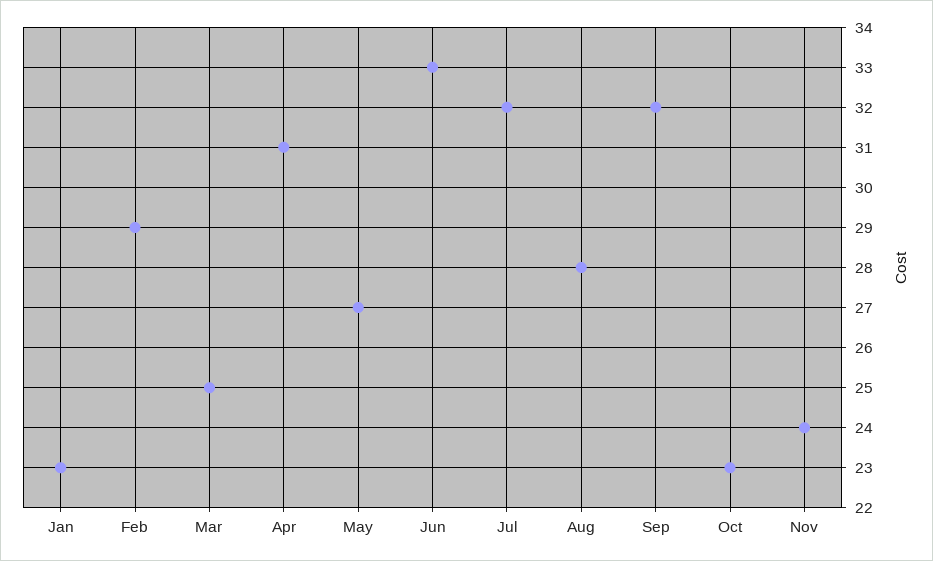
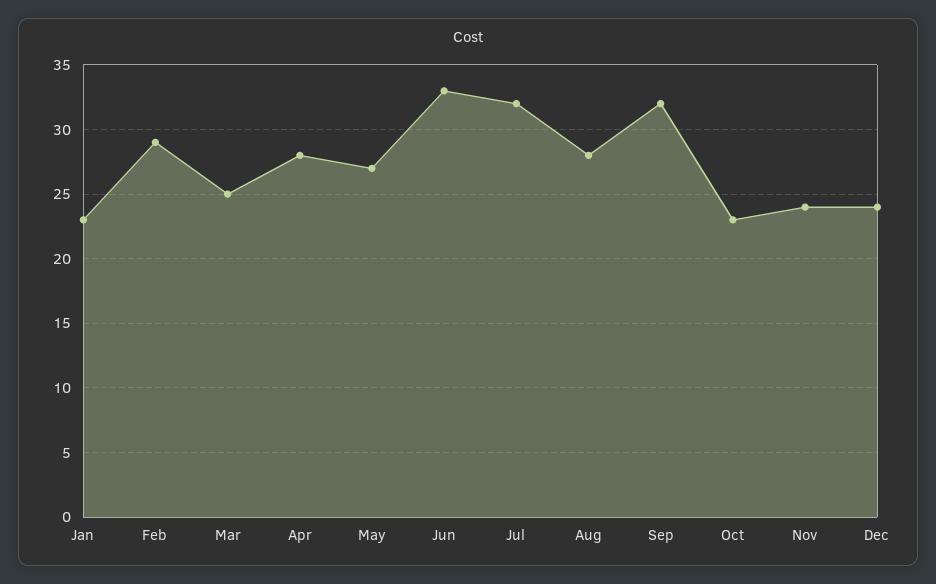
Apr: 31 -> 28
Dec: none -> 24

